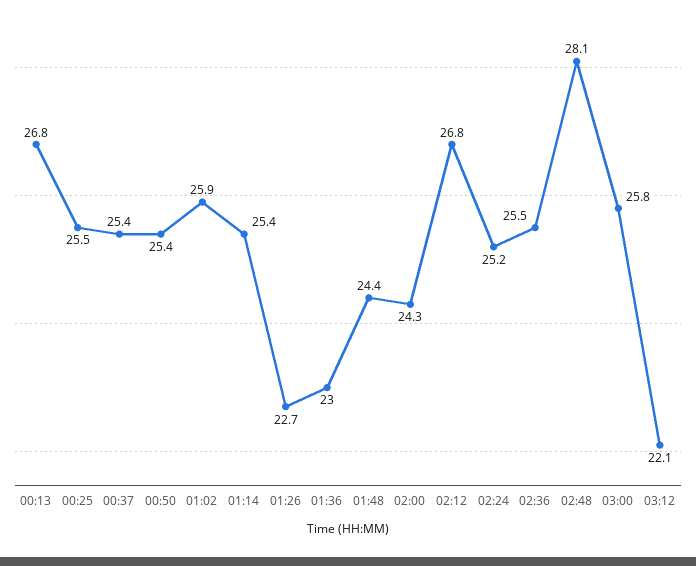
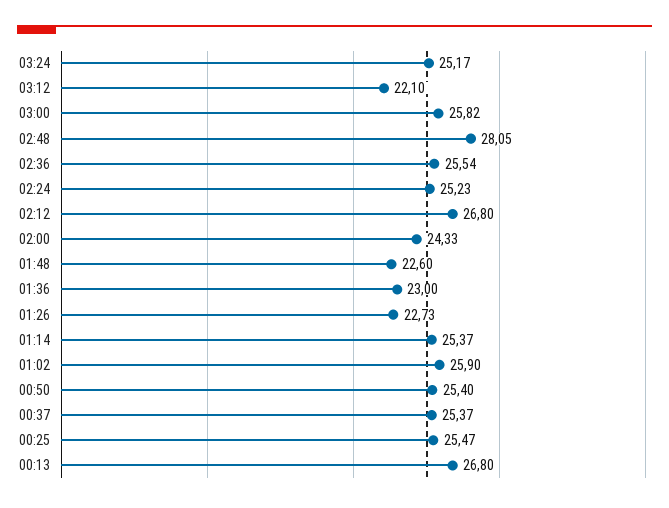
01:48: 24.4 -> 22.6
03:24: none -> 25.17

